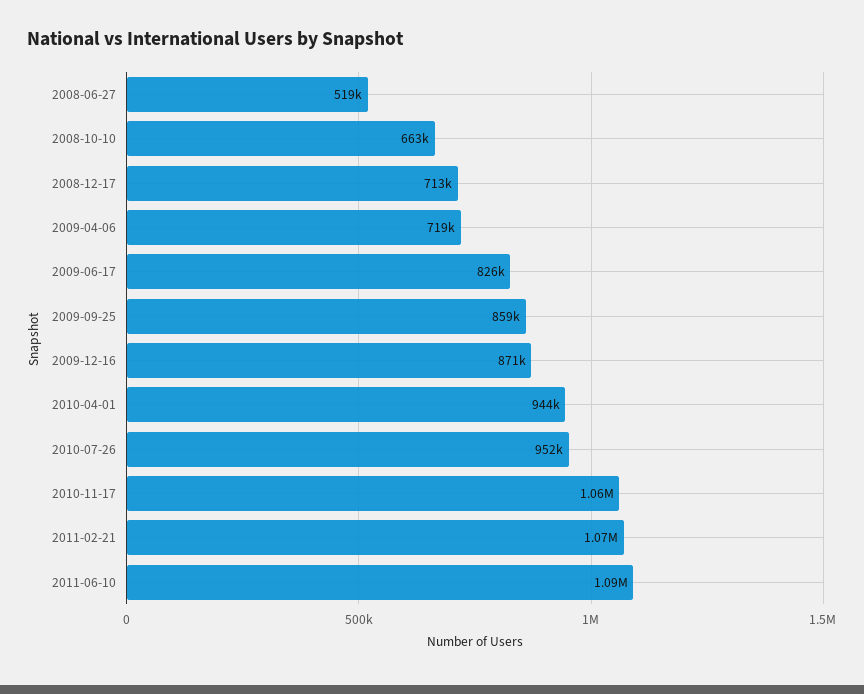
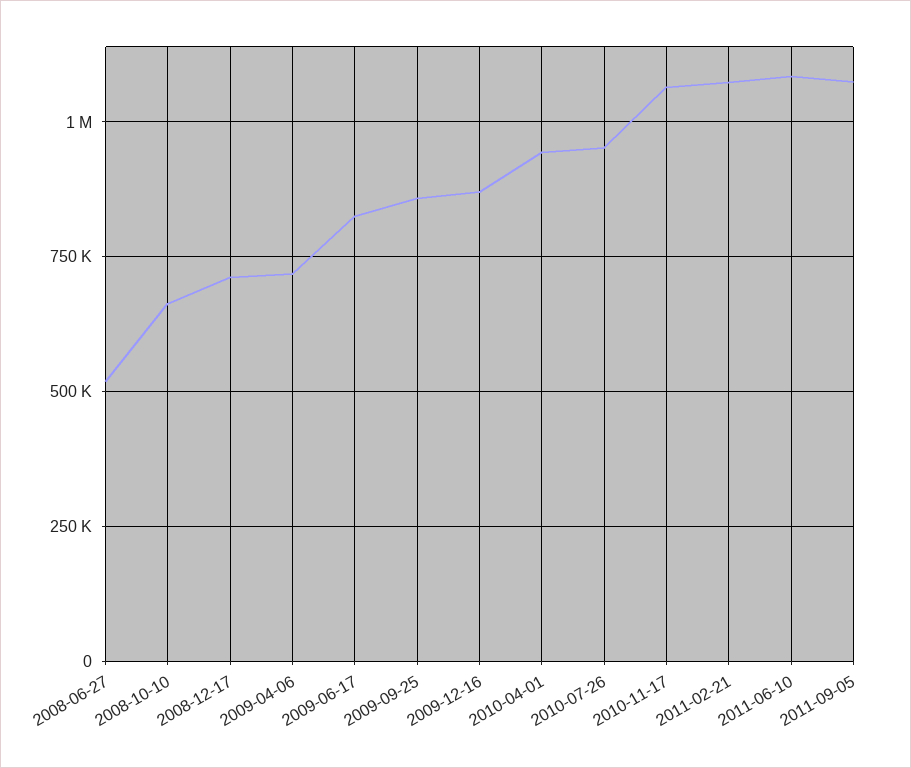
2011-09-05: none -> 1075000

